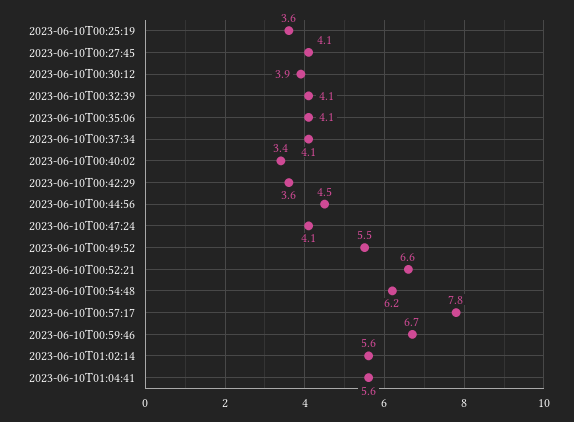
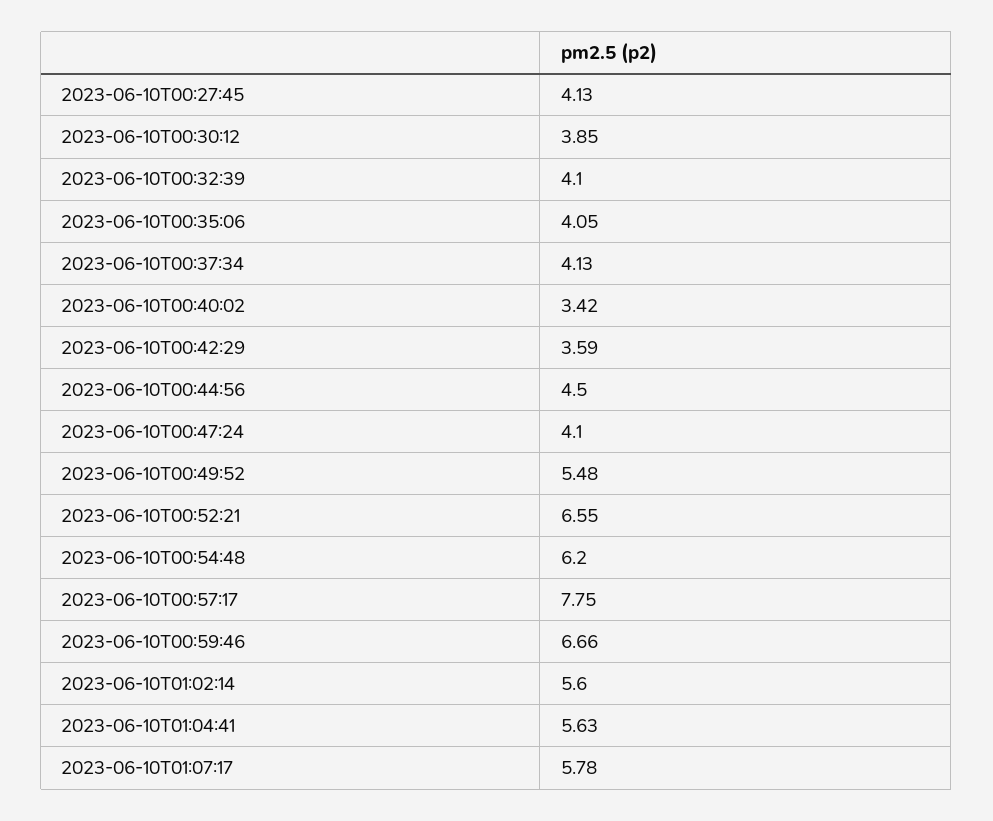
2023-06-10T00:25:19: 3.6 -> none
2023-06-10T01:07:17: none -> 5.78

